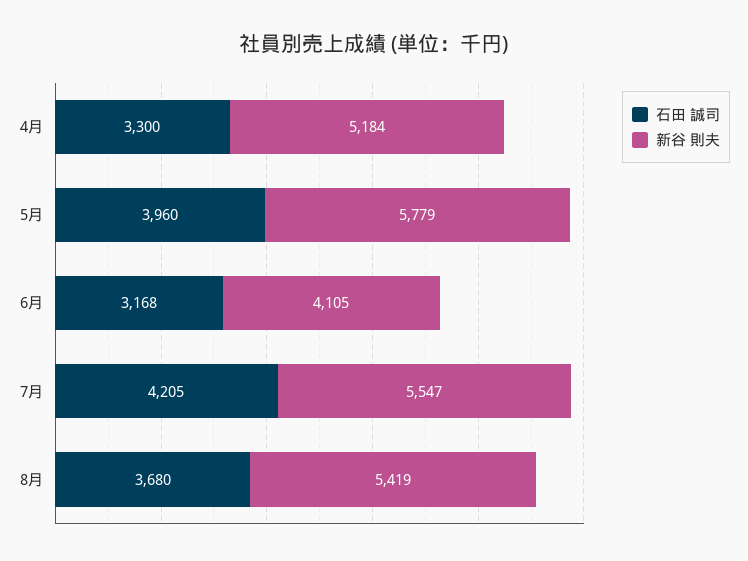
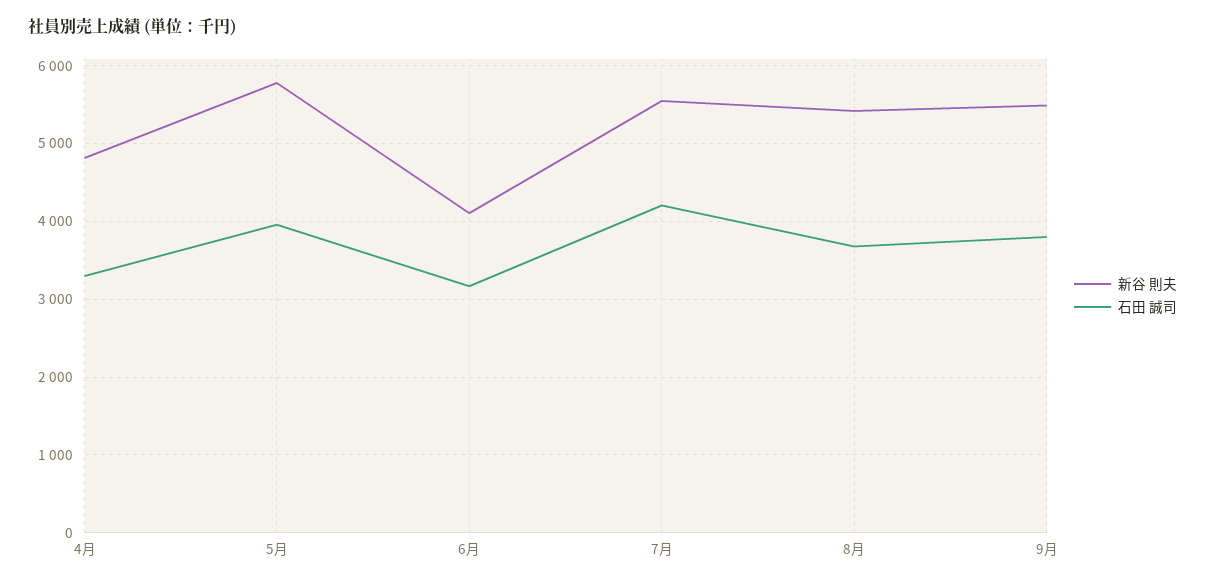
新谷 則夫, 4月: 5184 -> 4800
新谷 則夫, 9月: none -> 5500
石田 誠司, 9月: none -> 3800

